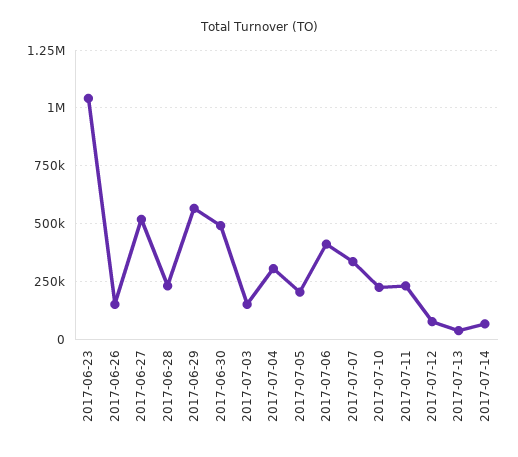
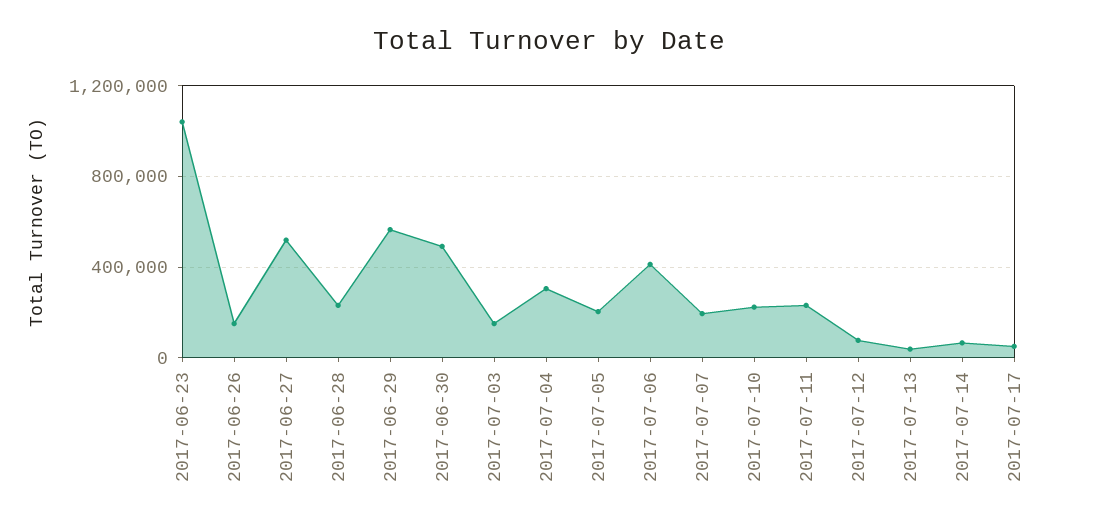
2017-07-07: 350000 -> 200000
2017-07-17: none -> 50000

